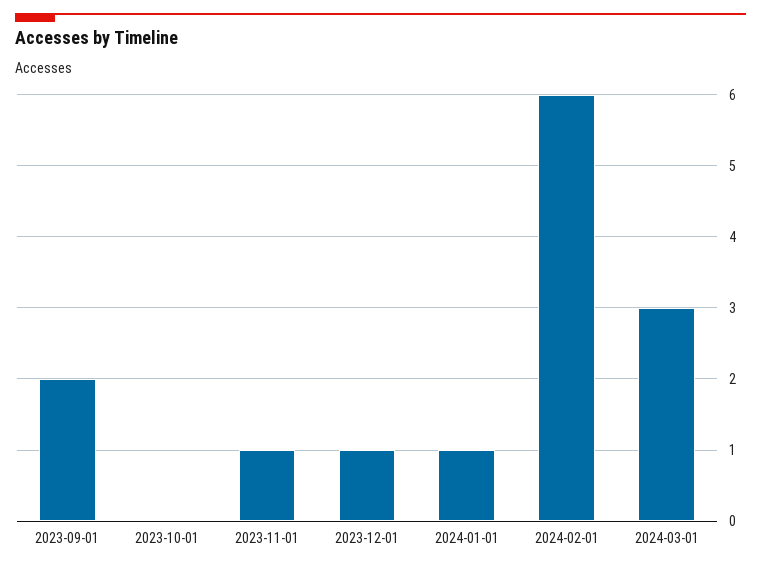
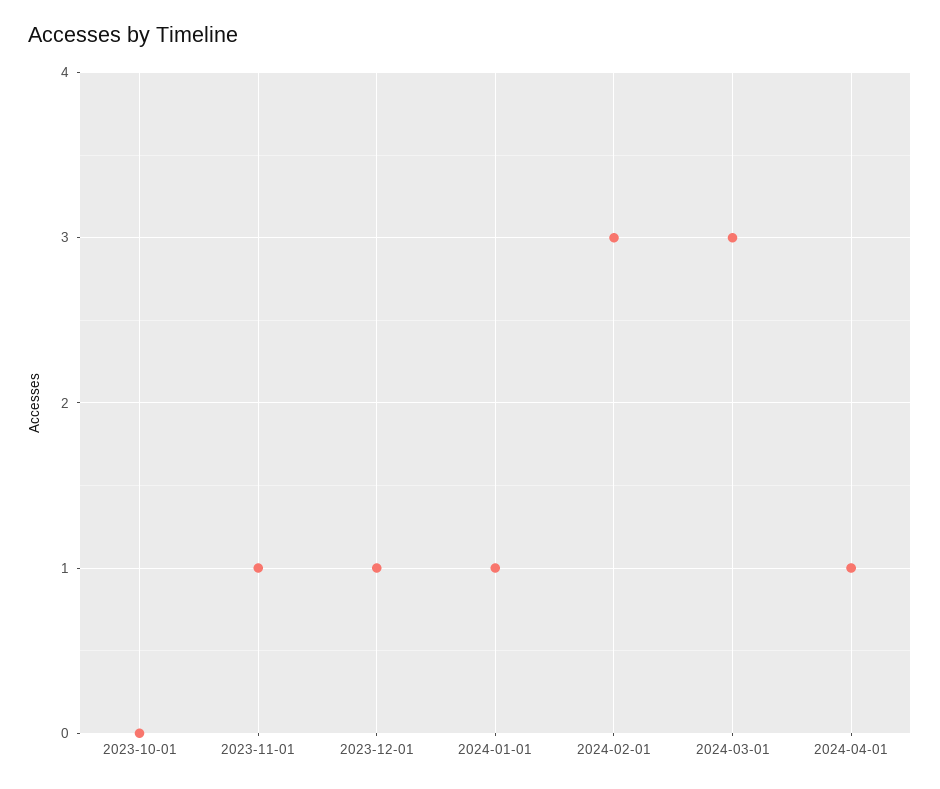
2023-09-01: 2 -> none
2024-02-01: 6 -> 3
2024-04-01: none -> 1

